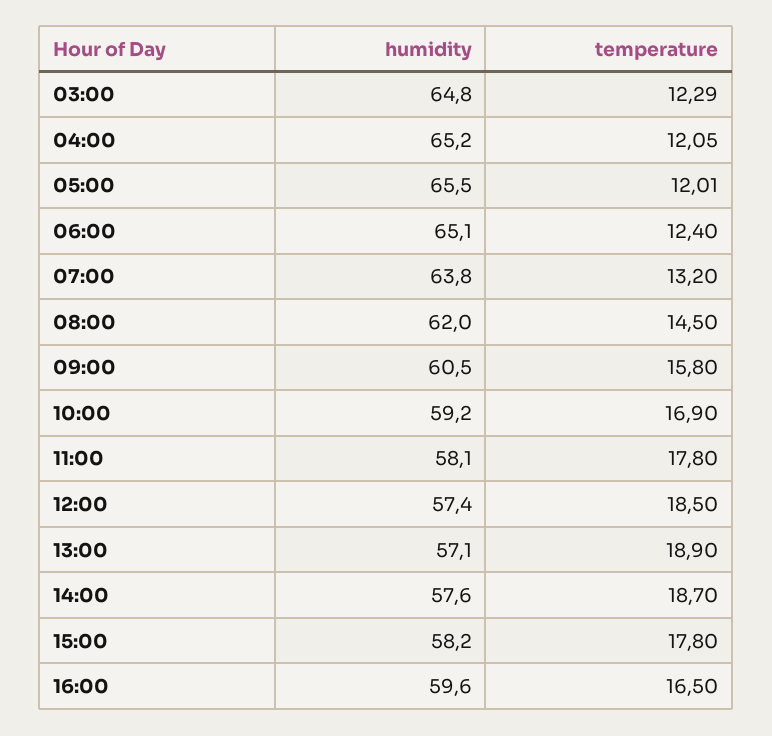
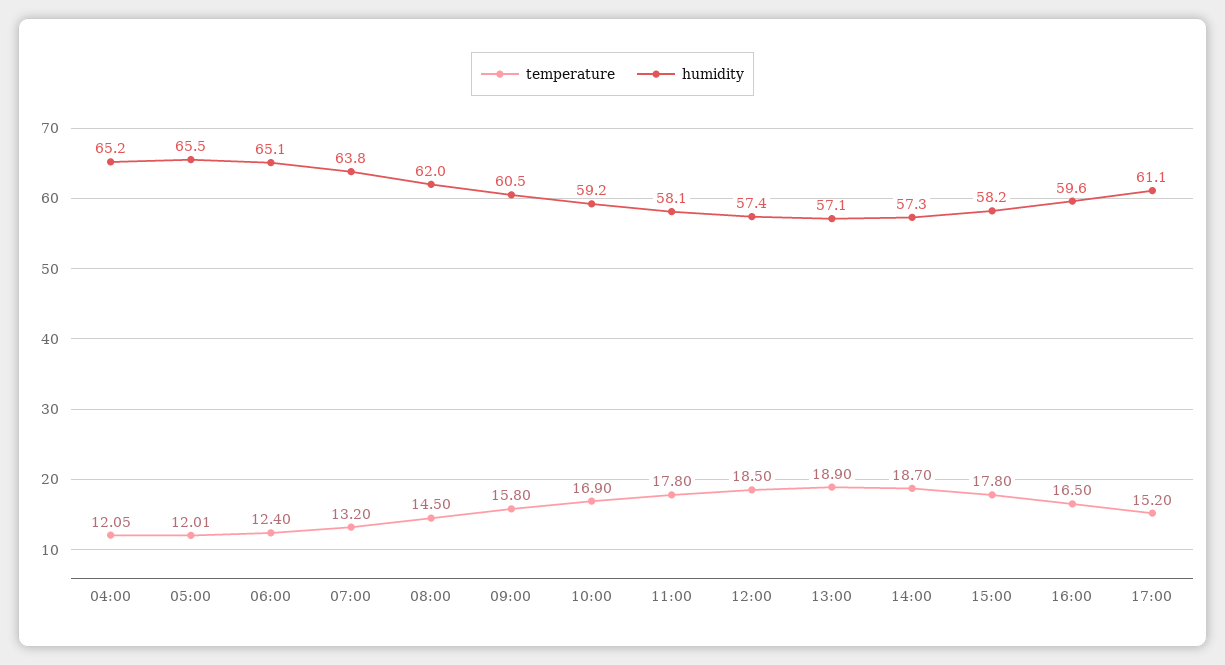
humidity, 03:00: 64.8 -> none
temperature, 03:00: 12.29 -> none
humidity, 14:00: 57.6 -> 57.3
temperature, 17:00: none -> 15.2
humidity, 17:00: none -> 61.1

